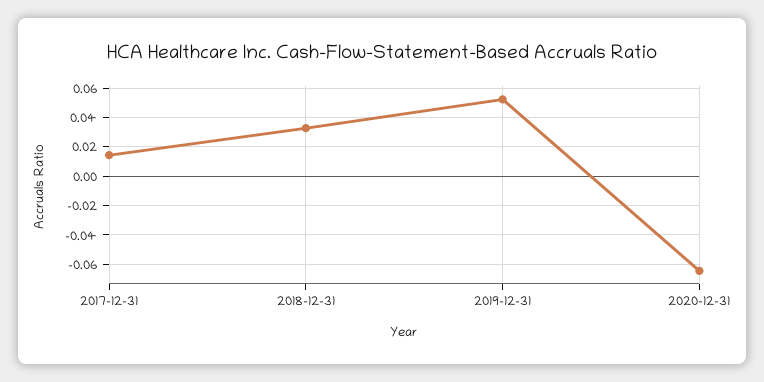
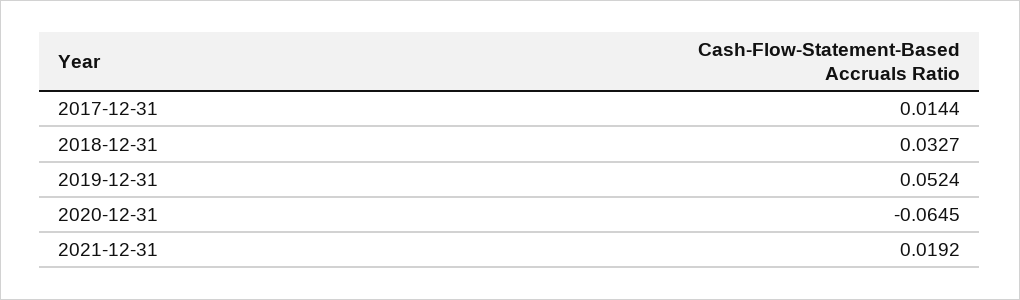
2021-12-31: none -> 0.0192

